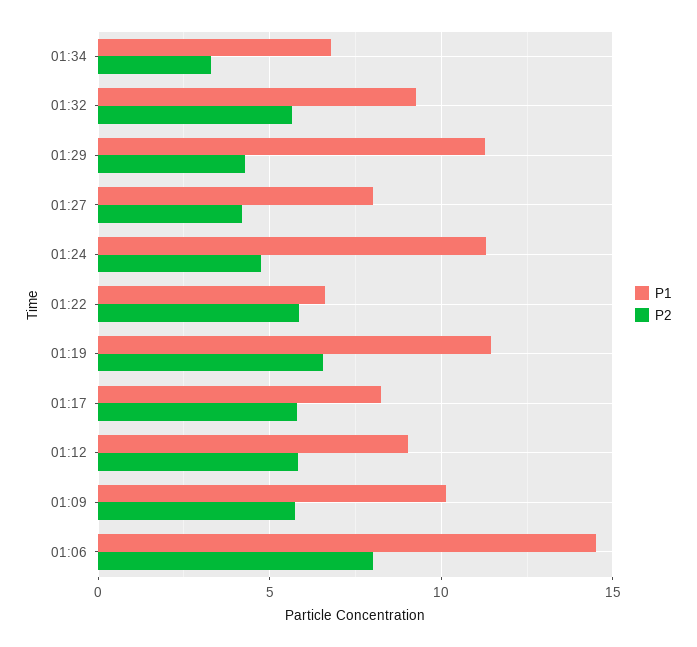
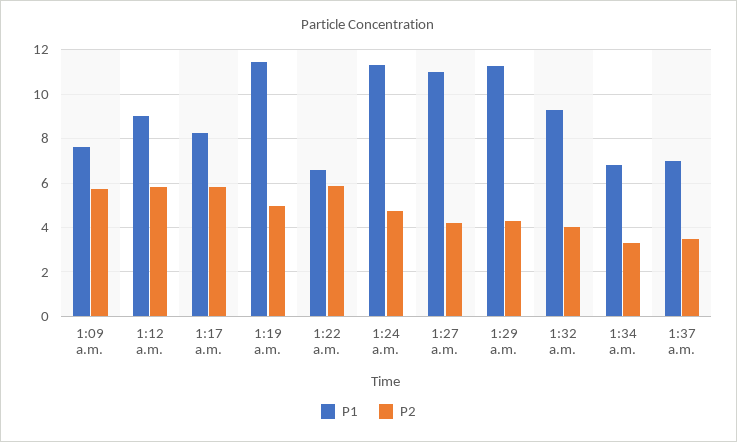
P2, 01:32: 5.5 -> 4
P1, 01:27: 8 -> 11
P2, 01:19: 6.5 -> 5
P1, 01:09: 10 -> 7.5
P1, 01:06: 14.5 -> none
P2, 01:06: 8 -> none
P1, 1:37 a.m.: none -> 7
P2, 1:37 a.m.: none -> 3.5

